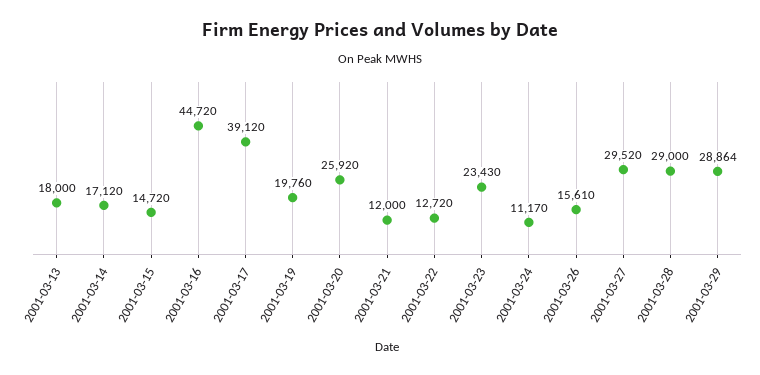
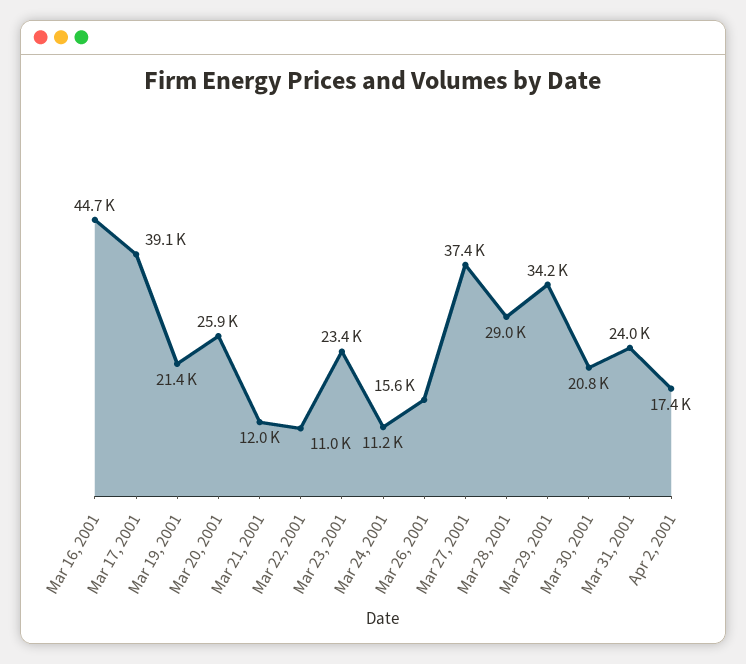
2001-03-13: 18000 -> none
2001-03-14: 17120 -> none
2001-03-15: 14720 -> none
2001-03-19: 19760 -> 21400
2001-03-22: 12720 -> 11000
2001-03-27: 29520 -> 37400
2001-03-29: 28864 -> 34200
Mar 30, 2001: none -> 20800
Mar 31, 2001: none -> 24000
Apr 2, 2001: none -> 17400

